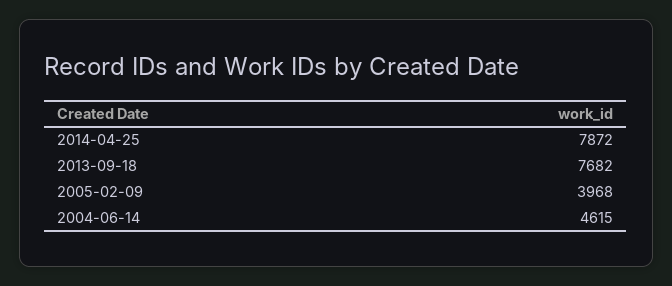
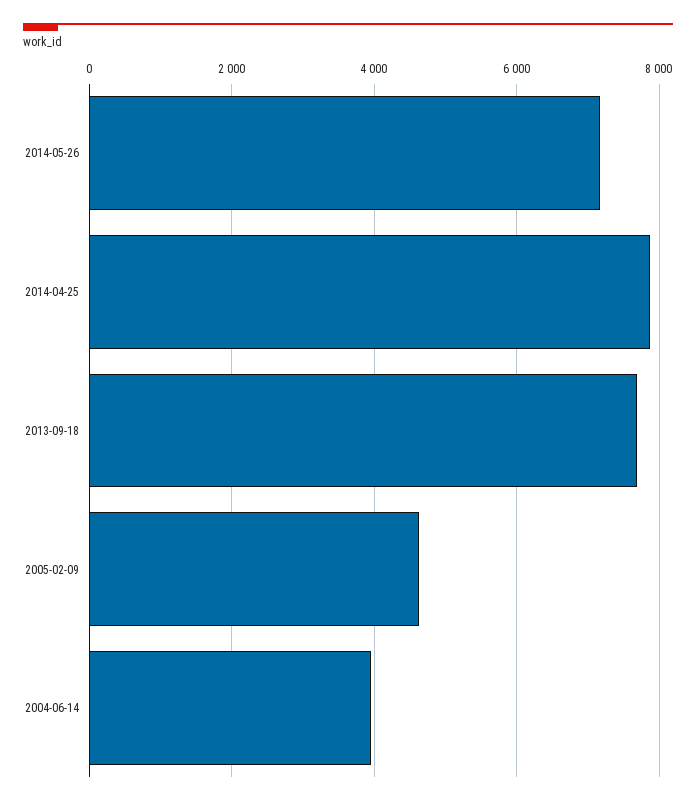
2005-02-09: 3968 -> 4600
2004-06-14: 4615 -> 4000
2014-05-26: none -> 7200

